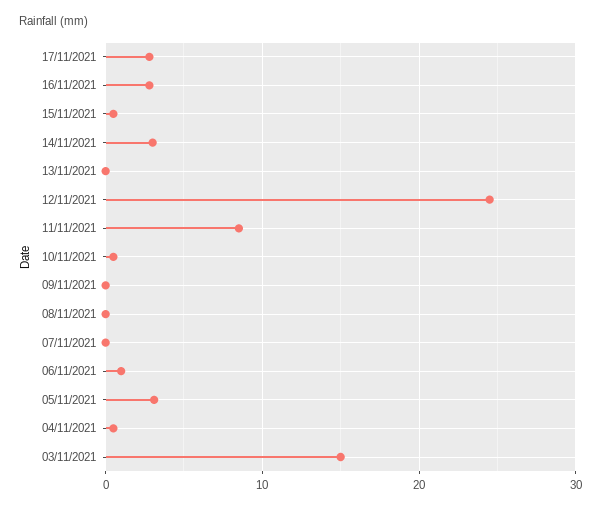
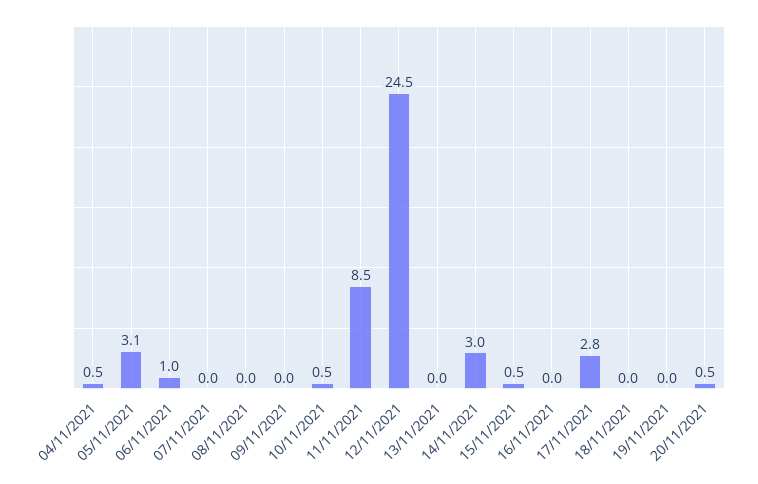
16/11/2021: 3 -> 0
03/11/2021: 15 -> none
18/11/2021: none -> 0
19/11/2021: none -> 0
20/11/2021: none -> 0.5

